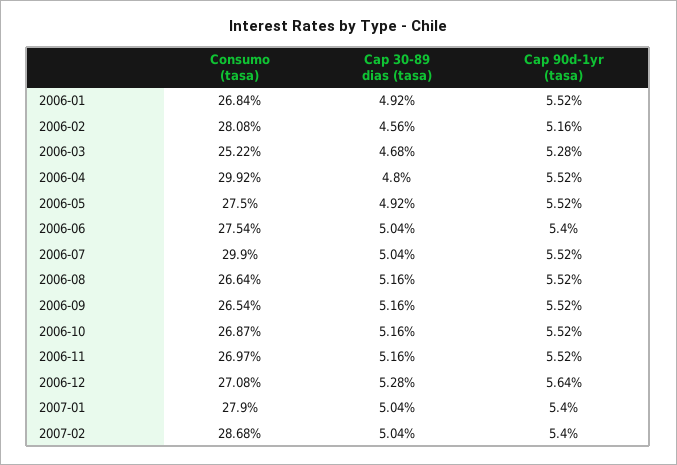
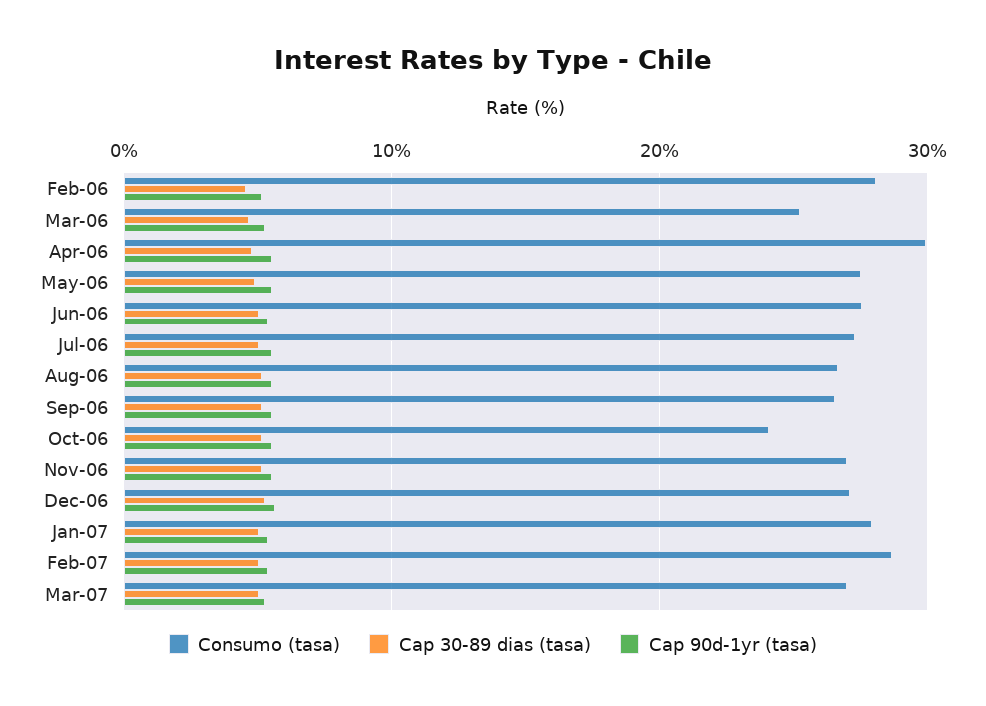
Consumo (tasa), 2006-01: 26.84 -> none
Cap 30-89 dias (tasa), 2006-01: 4.92 -> none
Cap 90d-1yr (tasa), 2006-01: 5.52 -> none
Consumo (tasa), 2006-07: 29.9 -> 27
Consumo (tasa), 2006-10: 26.87 -> 24
Consumo (tasa), Mar-07: none -> 27
Cap 30-89 dias (tasa), Mar-07: none -> 5
Cap 90d-1yr (tasa), Mar-07: none -> 5

